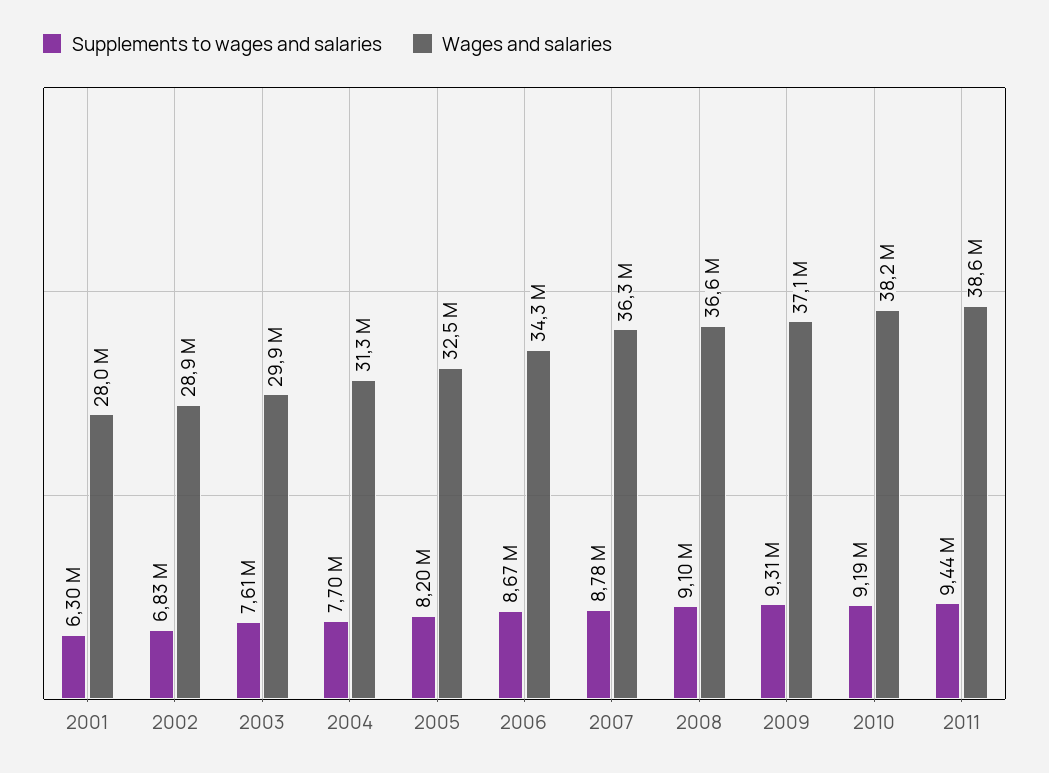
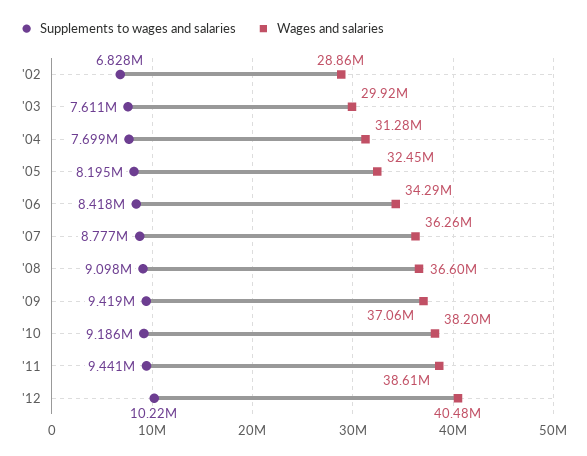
Supplements to wages and salaries, 2001: 6300000 -> none
Wages and salaries, 2001: 28000000 -> none
Supplements to wages and salaries, 2006: 8670000 -> 8418000
Supplements to wages and salaries, 2009: 9310000 -> 9419000
Supplements to wages and salaries, '12: none -> 10220000
Wages and salaries, '12: none -> 40480000

